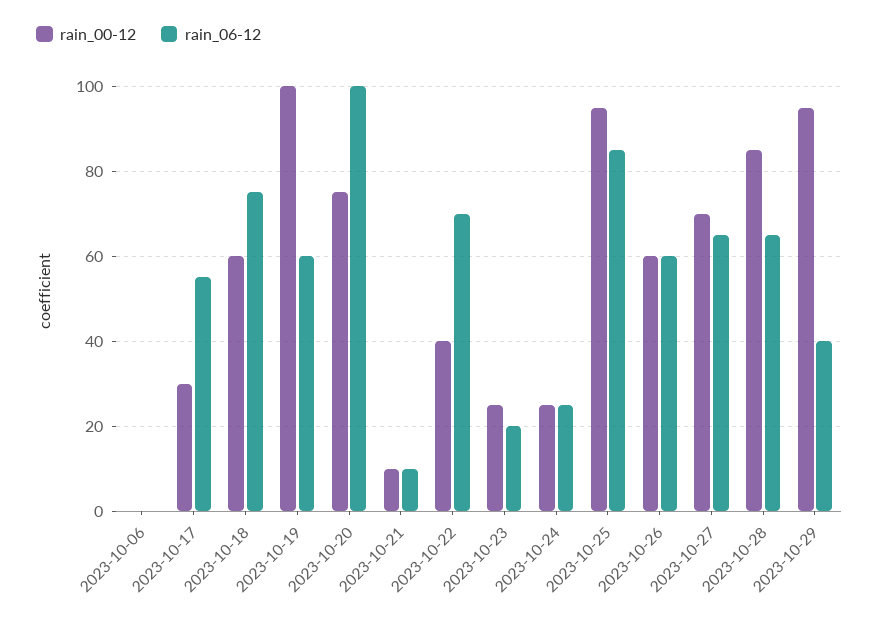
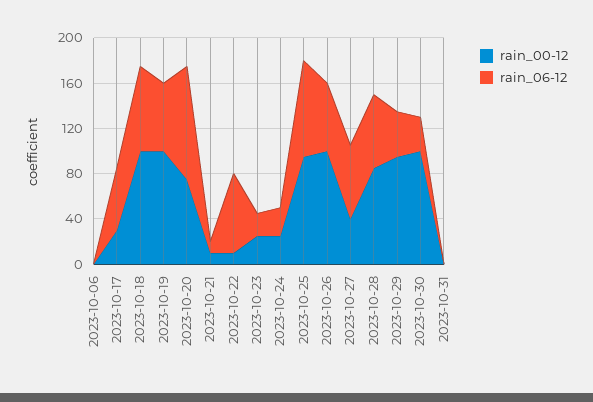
rain_00-12, 2023-10-18: 60 -> 100
rain_00-12, 2023-10-22: 40 -> 10
rain_00-12, 2023-10-26: 60 -> 100
rain_00-12, 2023-10-27: 70 -> 40
rain_00-12, 2023-10-30: none -> 100
rain_06-12, 2023-10-30: none -> 30
rain_00-12, 2023-10-31: none -> 0
rain_06-12, 2023-10-31: none -> 0

